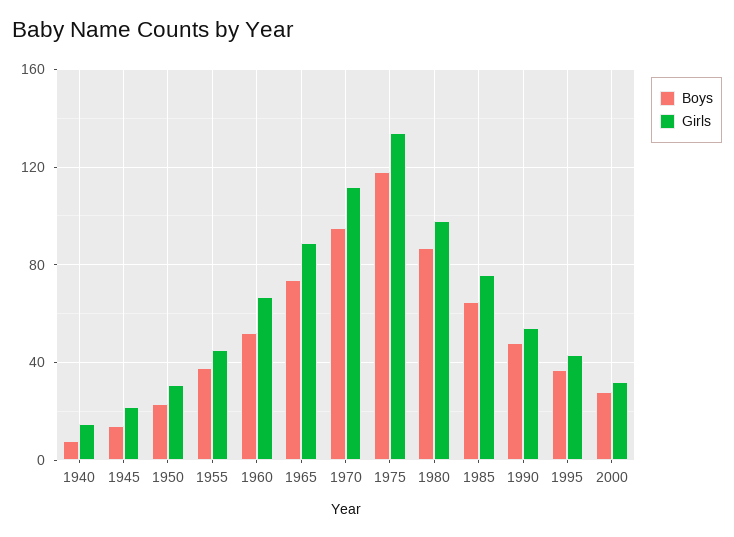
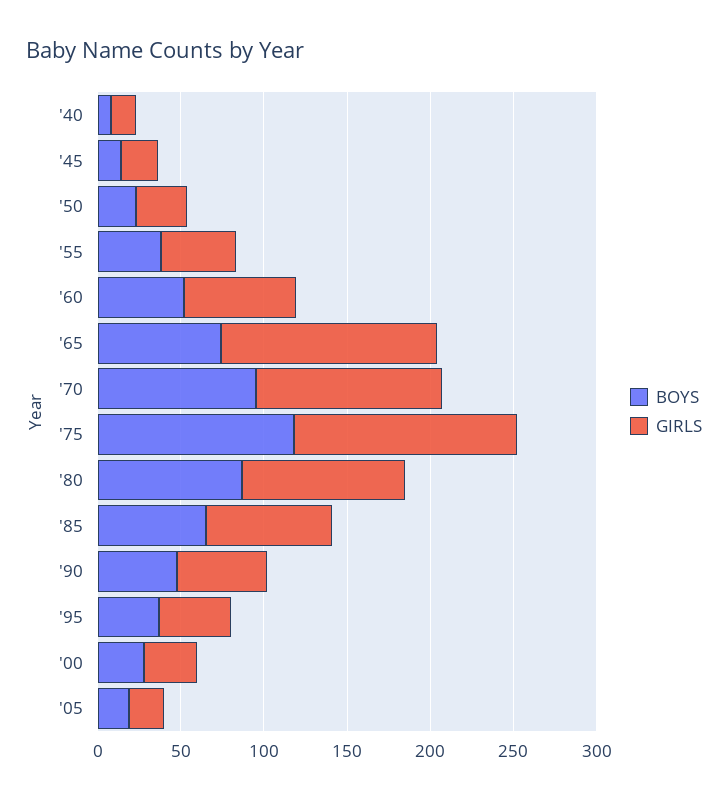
Girls, 1965: 90 -> 130
Boys, '05: none -> 20
Girls, '05: none -> 20

